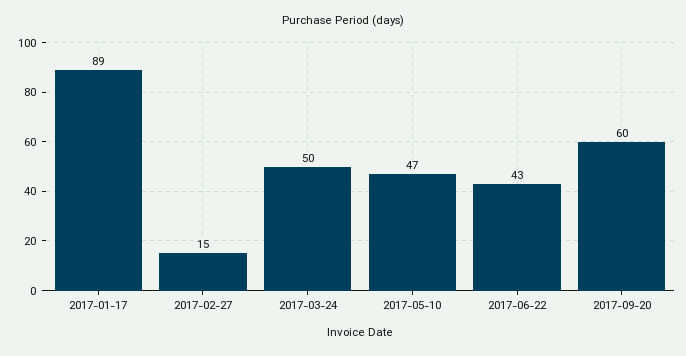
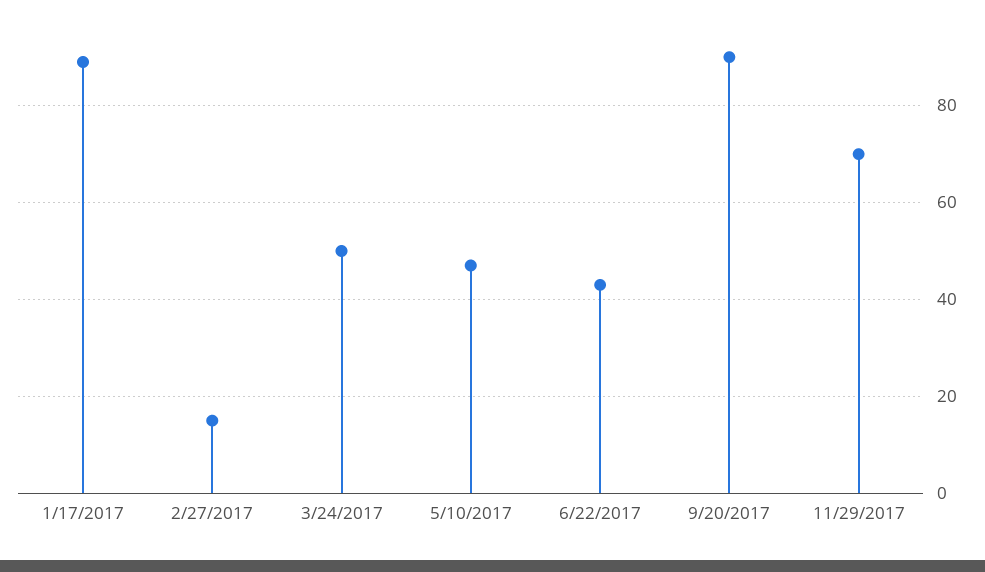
2017-09-20: 60 -> 90
11/29/2017: none -> 70

